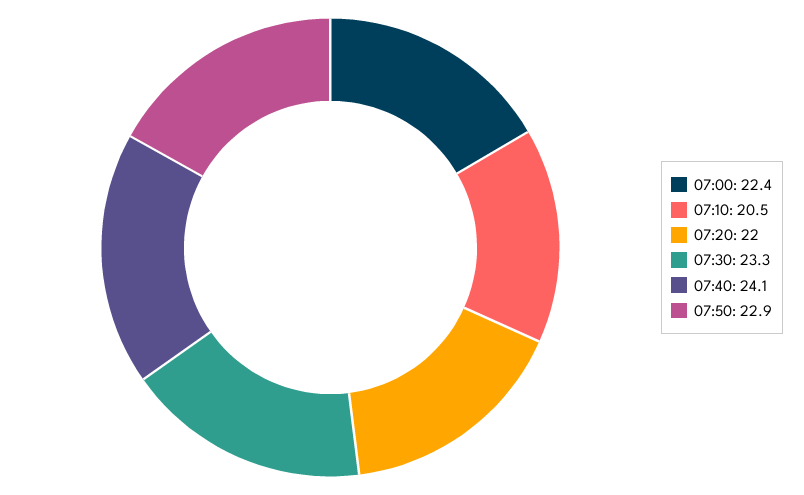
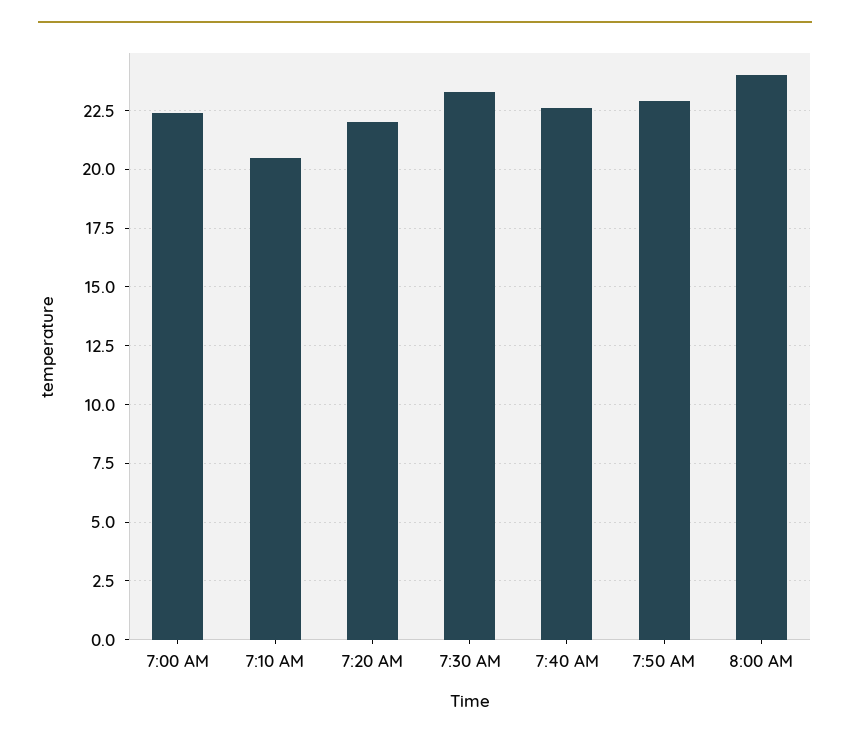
07:40: 24.1 -> 22.5
8:00 AM: none -> 24

